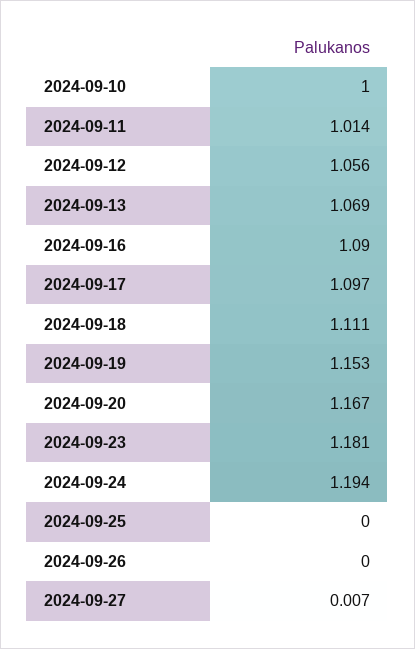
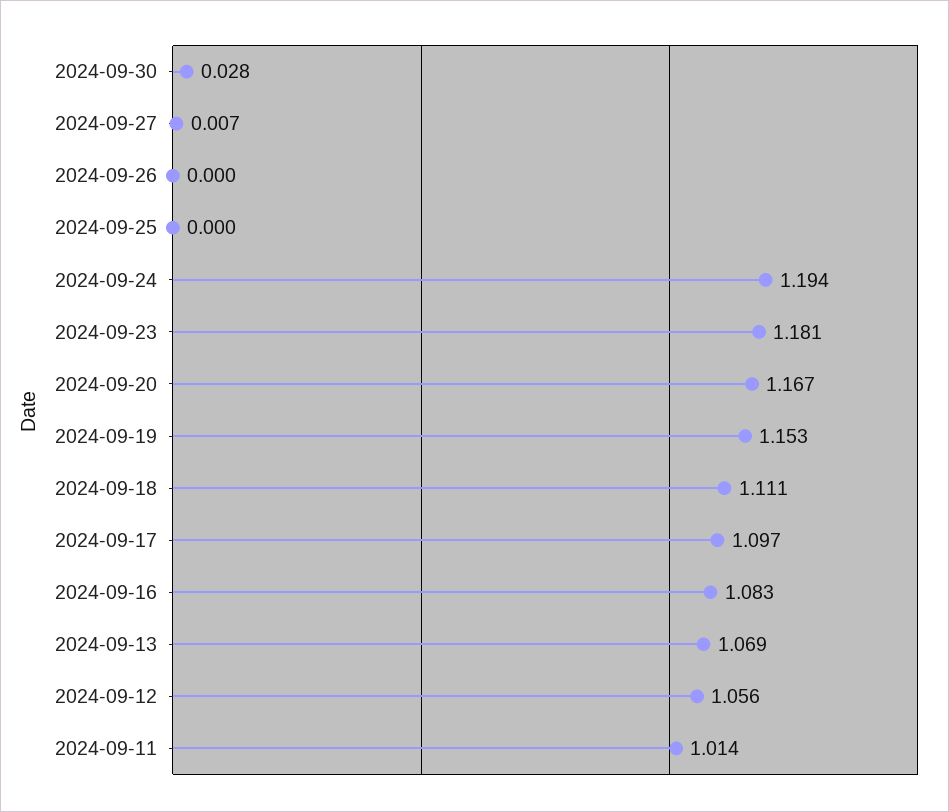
2024-09-10: 1 -> none
2024-09-16: 1.09 -> 1.083
2024-09-30: none -> 0.028

